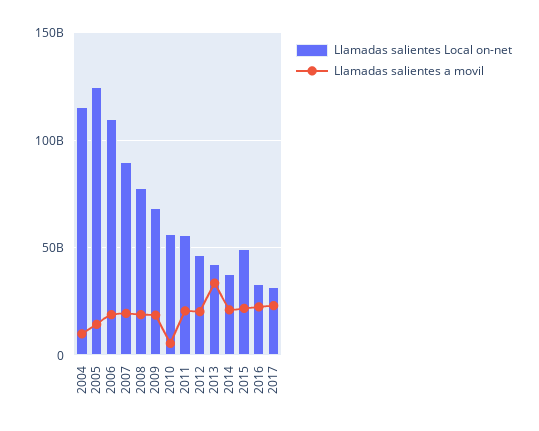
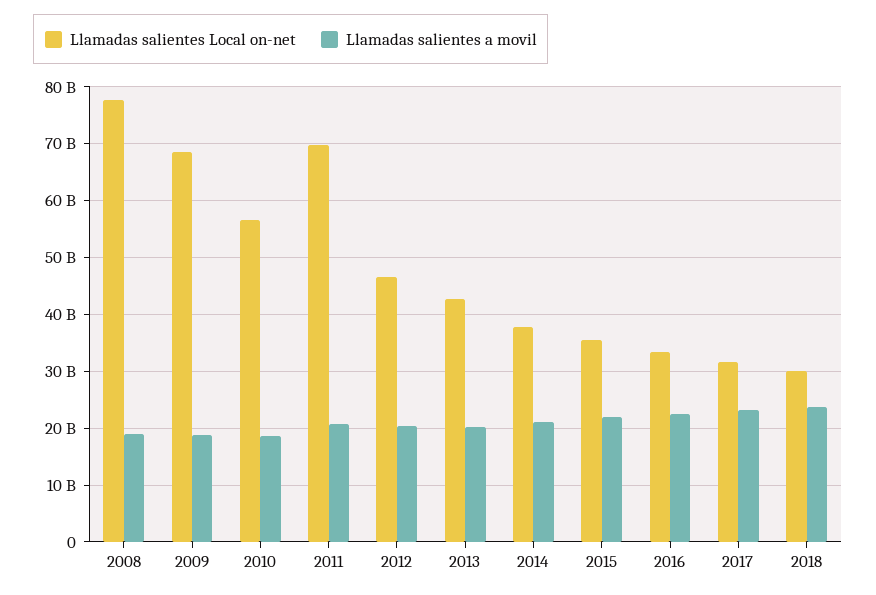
Llamadas salientes Local on-net, 2004: 115000000000 -> none
Llamadas salientes a movil, 2004: 10000000000 -> none
Llamadas salientes Local on-net, 2005: 125000000000 -> none
Llamadas salientes a movil, 2005: 15000000000 -> none
Llamadas salientes Local on-net, 2006: 110000000000 -> none
Llamadas salientes a movil, 2006: 20000000000 -> none
Llamadas salientes Local on-net, 2007: 90000000000 -> none
Llamadas salientes a movil, 2007: 20000000000 -> none
Llamadas salientes a movil, 2010: 5000000000 -> 18000000000
Llamadas salientes Local on-net, 2011: 55000000000 -> 70000000000
Llamadas salientes a movil, 2013: 35000000000 -> 20000000000
Llamadas salientes Local on-net, 2015: 50000000000 -> 36000000000
Llamadas salientes Local on-net, 2018: none -> 30000000000
Llamadas salientes a movil, 2018: none -> 24000000000

